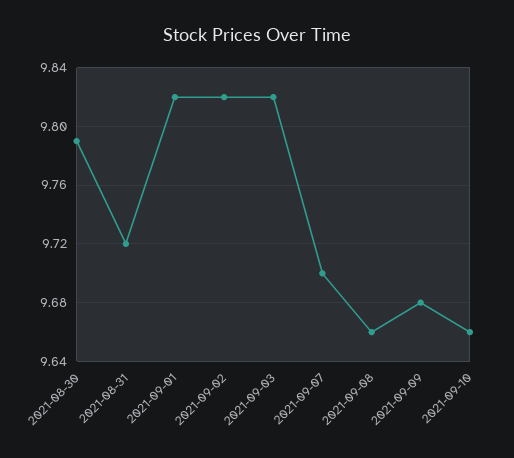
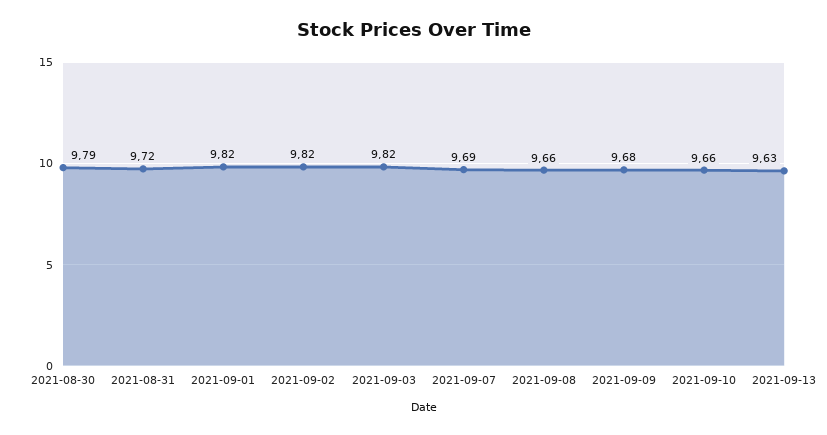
2021-09-07: 9.7 -> 9.69
2021-09-13: none -> 9.63

